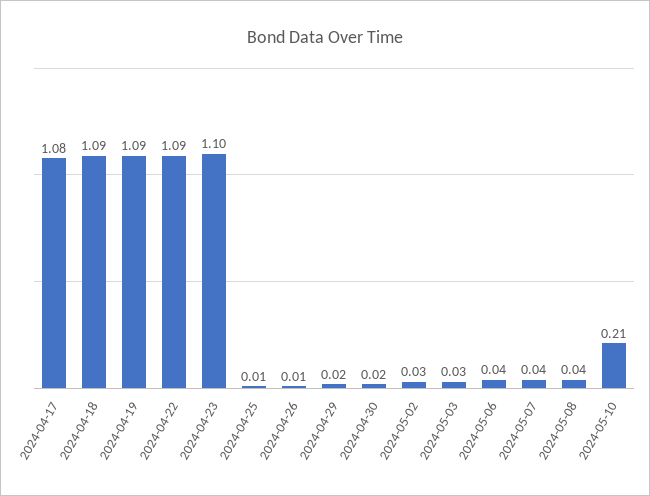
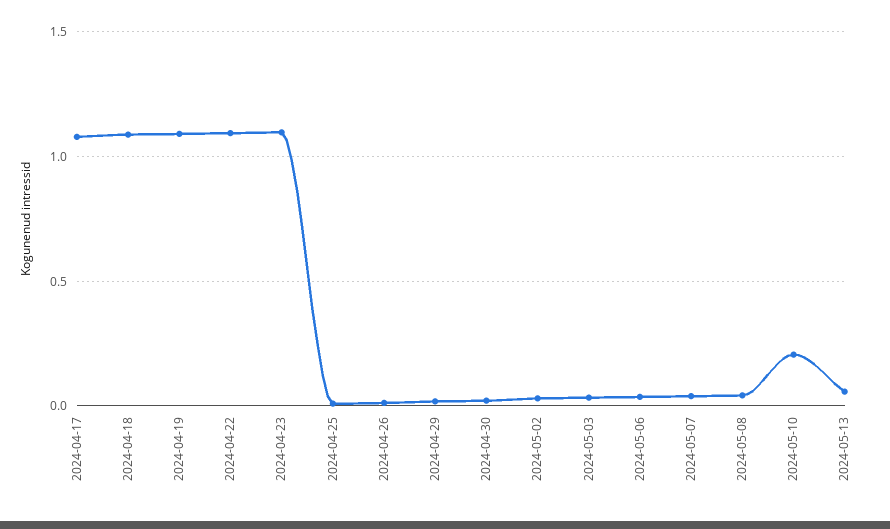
2024-05-13: none -> 0.05

